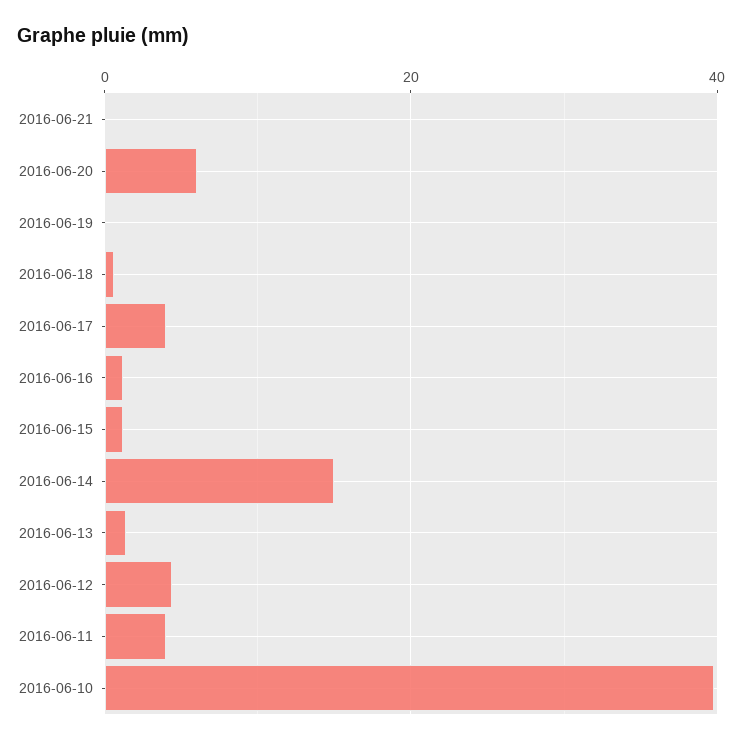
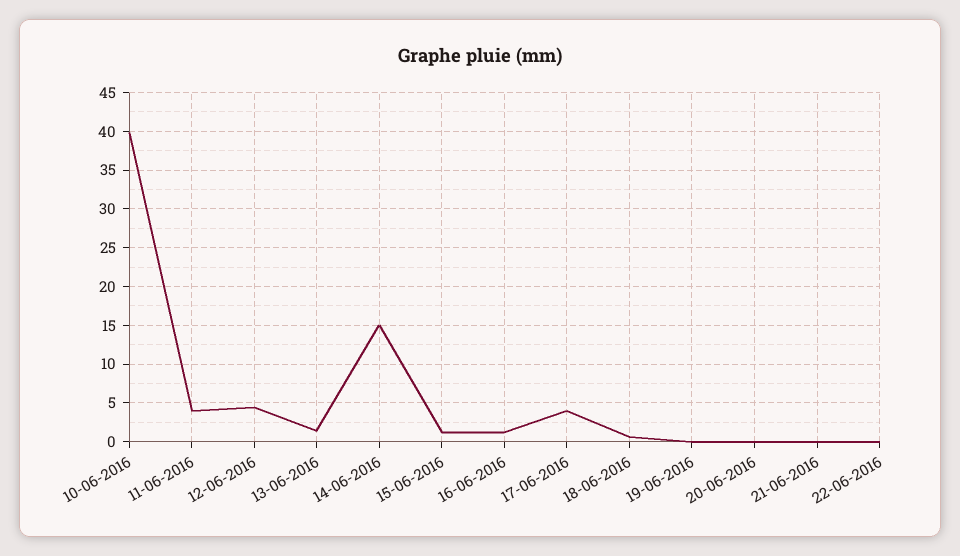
2016-06-20: 6 -> 0
22-06-2016: none -> 0

